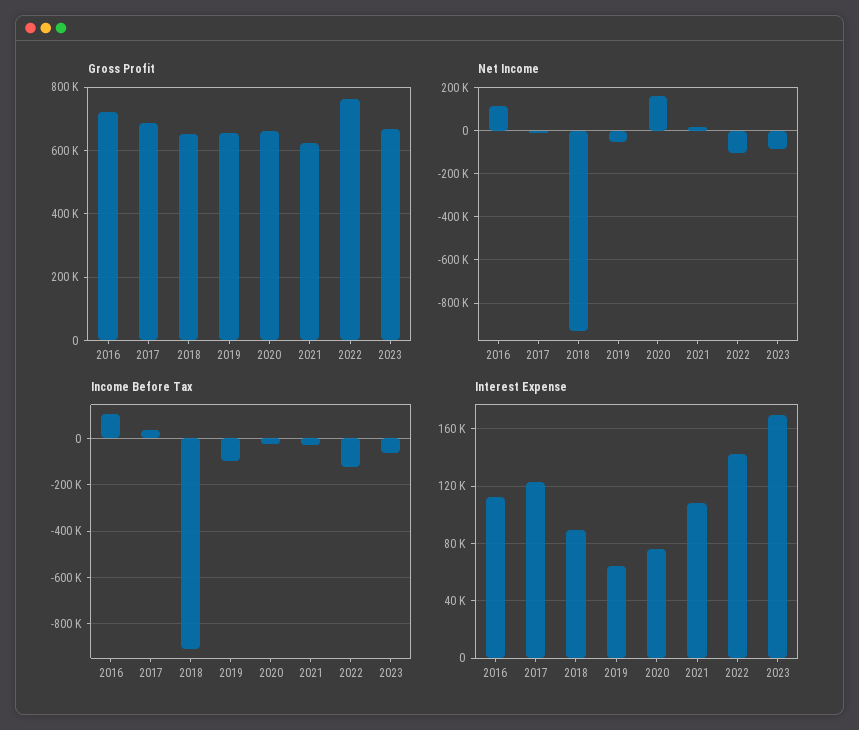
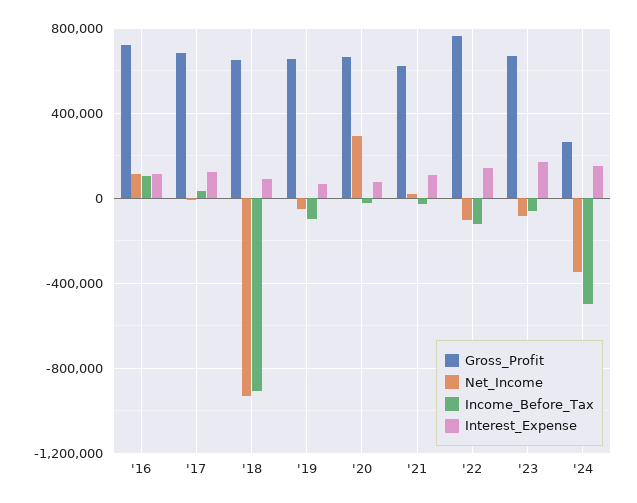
Net Income, 2020: 150000 -> 300000
Gross Profit, '24: none -> 250000
Net Income, '24: none -> -350000
Income Before Tax, '24: none -> -500000
Interest Expense, '24: none -> 150000

